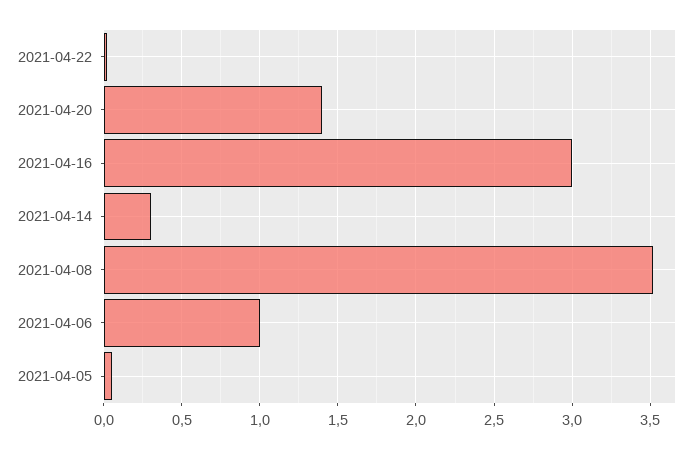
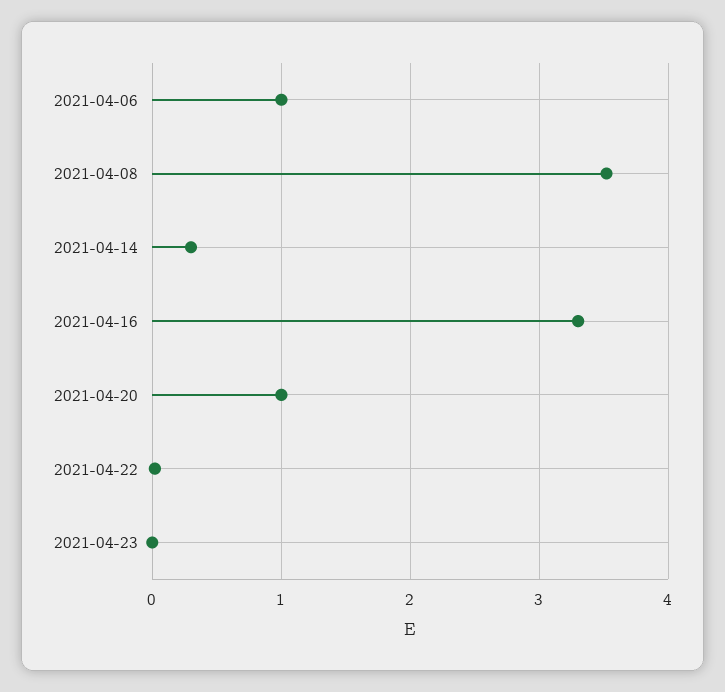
2021-04-20: 1.4 -> 1
2021-04-16: 3 -> 3.3
2021-04-05: 0.05 -> none
2021-04-23: none -> 0

